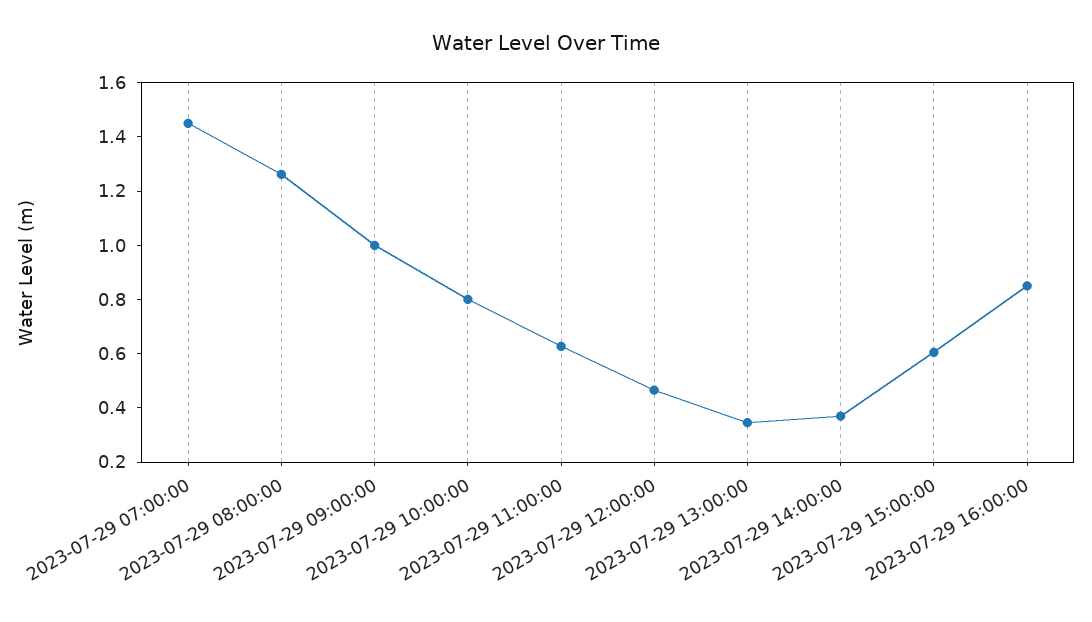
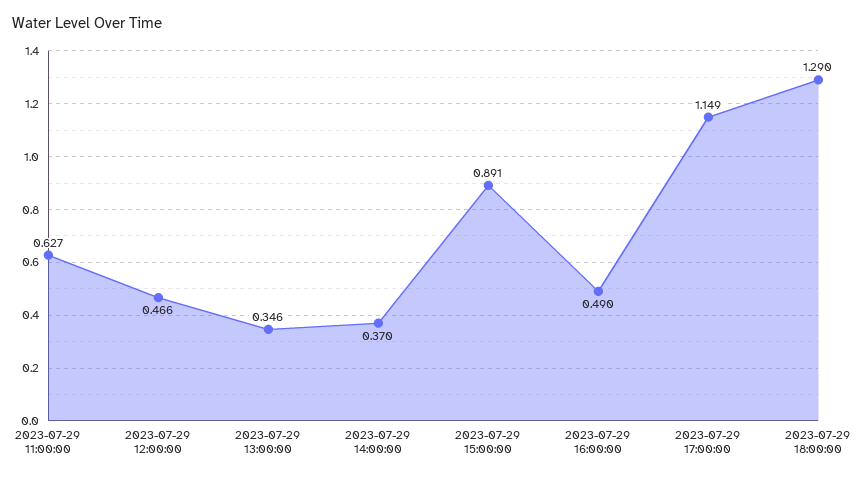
2023-07-29 07:00:00: 1.45 -> none
2023-07-29 08:00:00: 1.25 -> none
2023-07-29 09:00:00: 1 -> none
2023-07-29 10:00:00: 0.8 -> none
2023-07-29 15:00:00: 0.6 -> 0.891
2023-07-29 16:00:00: 0.85 -> 0.49
2023-07-29 17:00:00: none -> 1.149
2023-07-29 18:00:00: none -> 1.29

